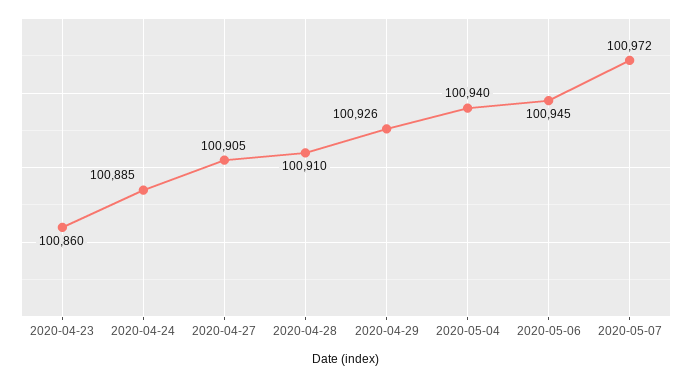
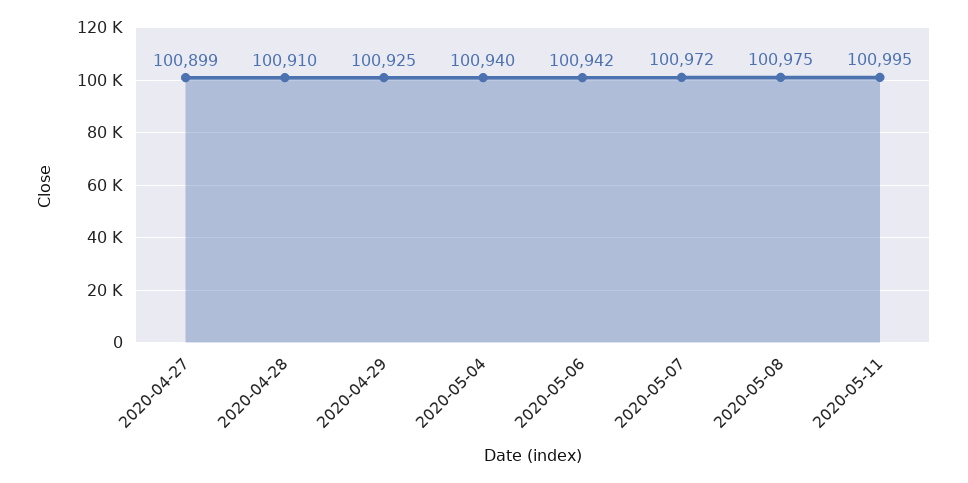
2020-04-23: 100860 -> none
2020-04-24: 100885 -> none
2020-04-27: 100905 -> 100899
2020-04-29: 100926 -> 100925
2020-05-06: 100945 -> 100942
2020-05-08: none -> 100975
2020-05-11: none -> 100995

